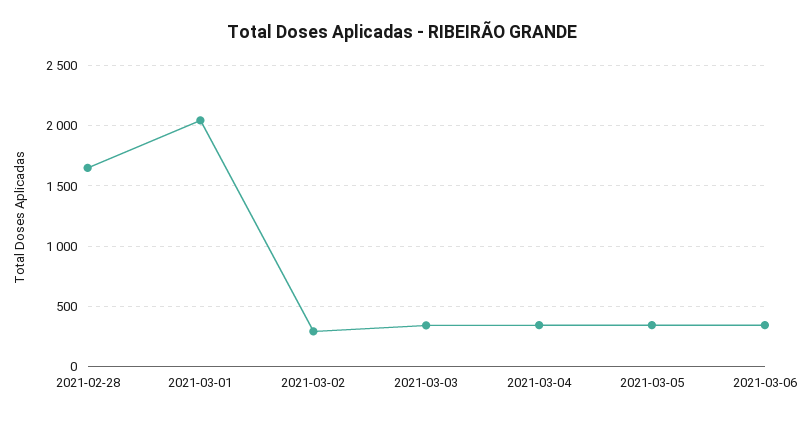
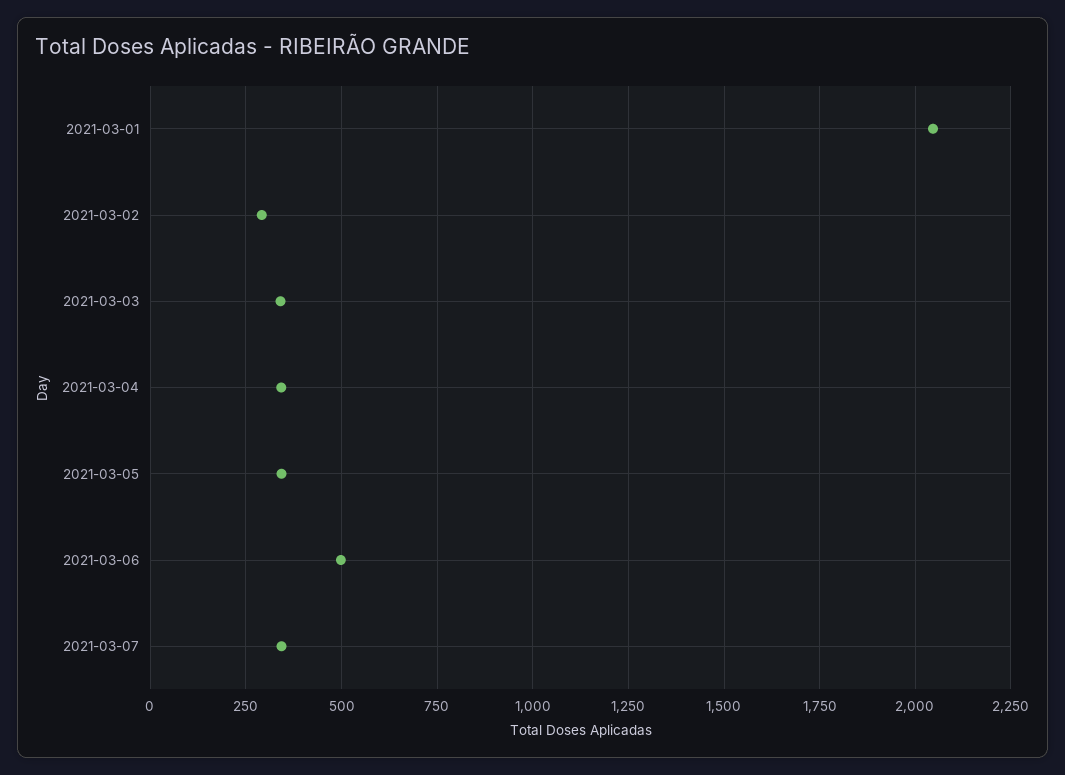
2021-02-28: 1650 -> none
2021-03-06: 350 -> 500
2021-03-07: none -> 350

